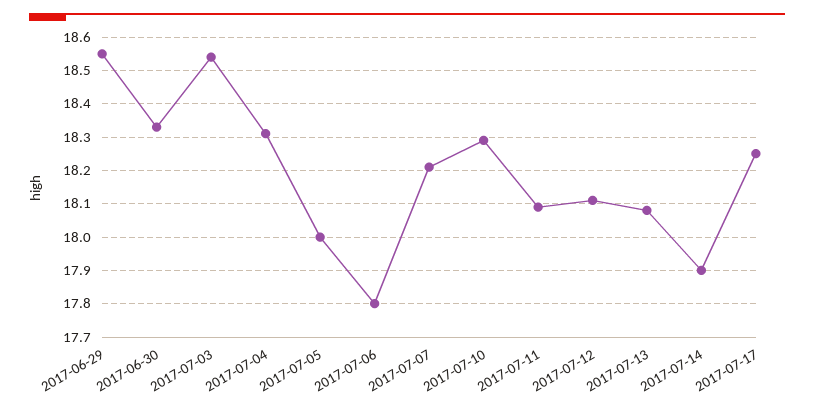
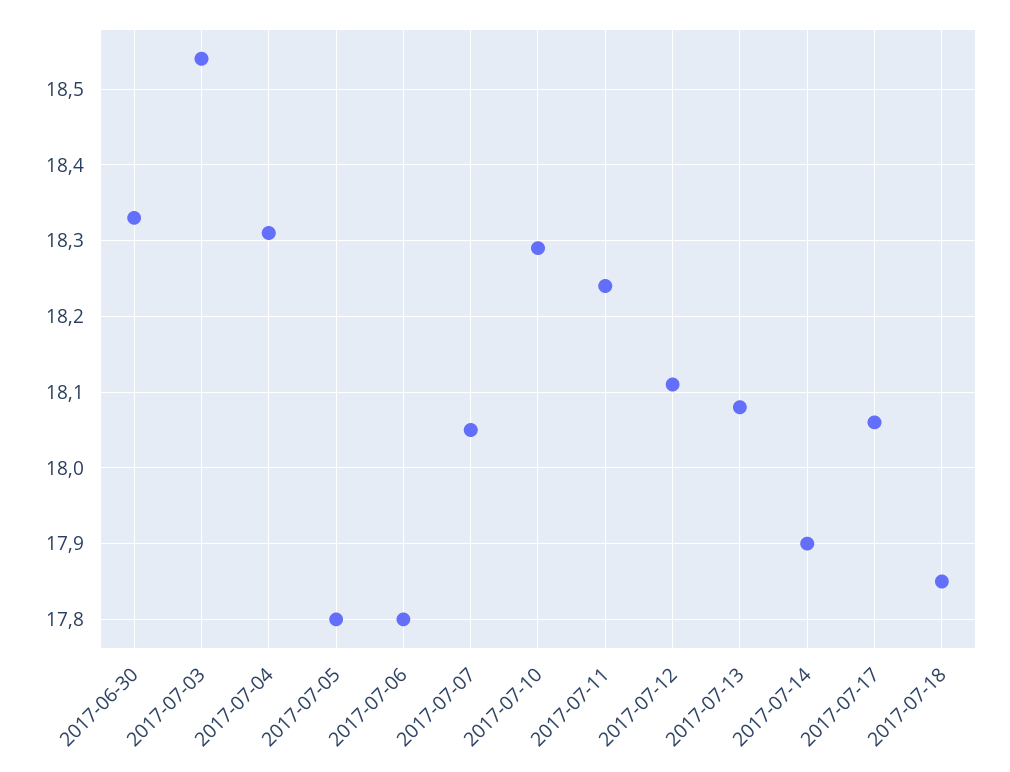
2017-06-29: 18.55 -> none
2017-07-05: 18 -> 17.8
2017-07-07: 18.2 -> 18.05
2017-07-11: 18.1 -> 18.24
2017-07-17: 18.25 -> 18.06
2017-07-18: none -> 17.85

